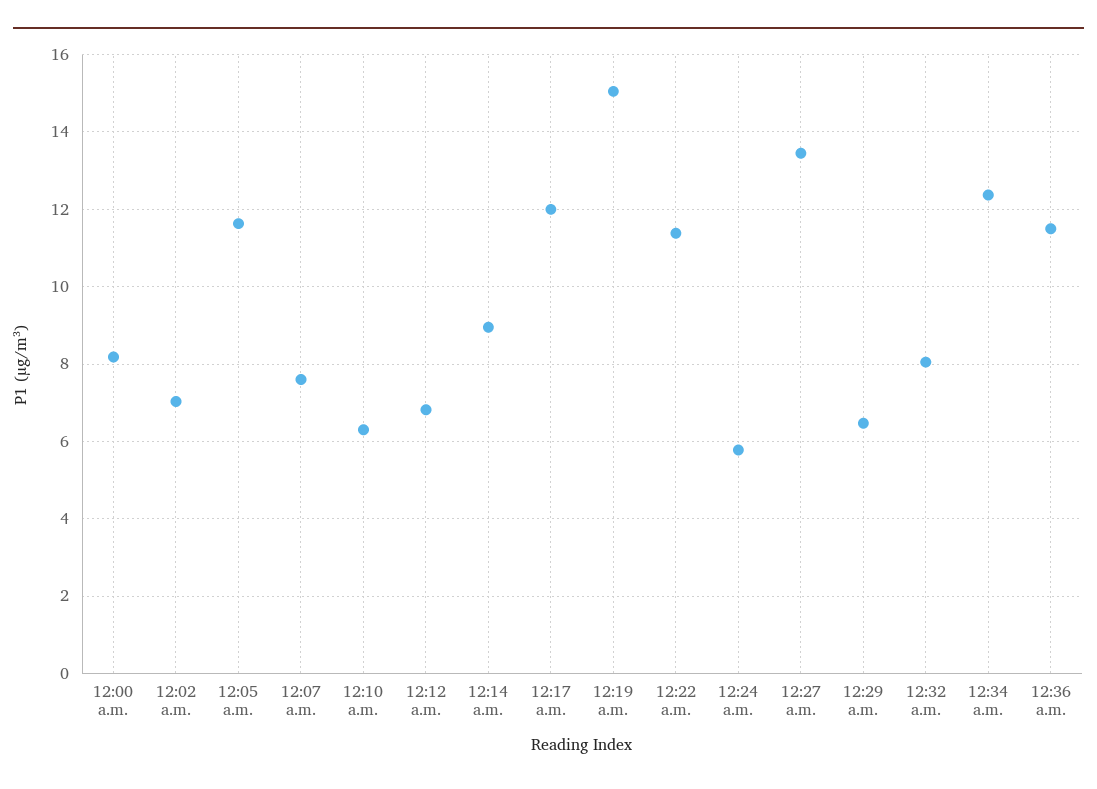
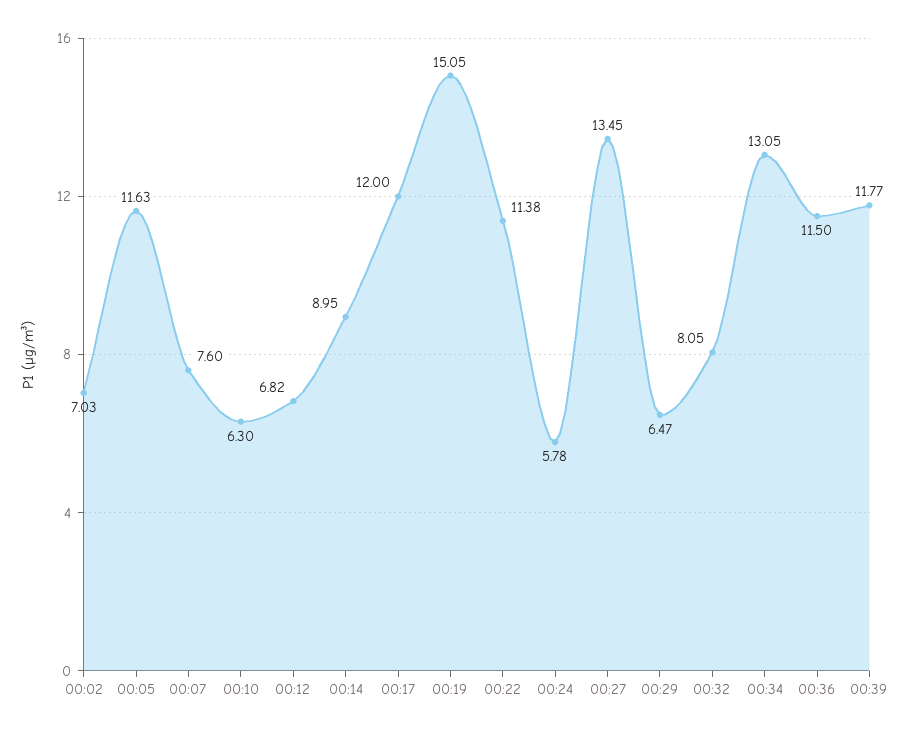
12:00 a.m.: 8.2 -> none
12:34 a.m.: 12.4 -> 13.05
00:39: none -> 11.77

